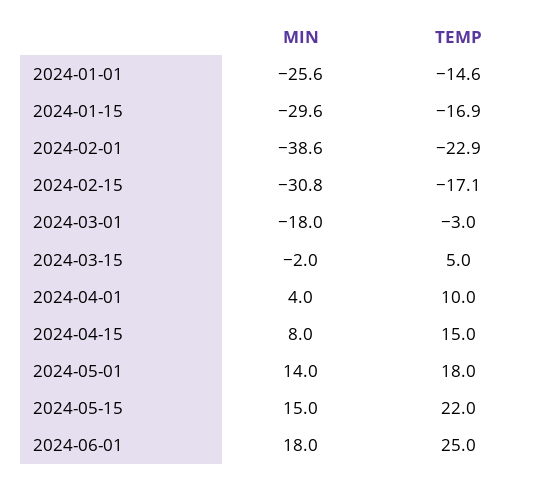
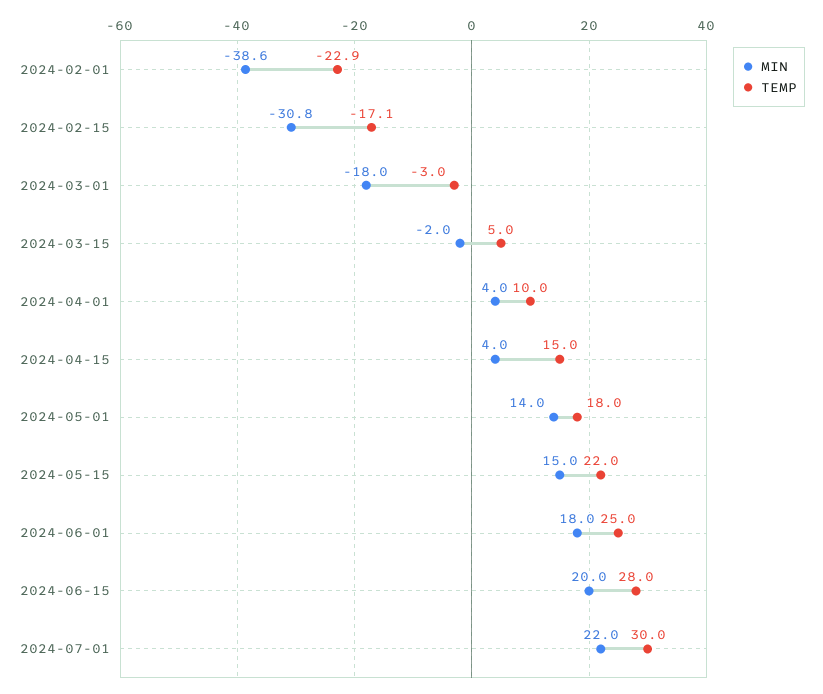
MIN, 2024-01-01: -25.6 -> none
TEMP, 2024-01-01: -14.6 -> none
MIN, 2024-01-15: -29.6 -> none
TEMP, 2024-01-15: -16.9 -> none
MIN, 2024-04-15: 8 -> 4
MIN, 2024-06-15: none -> 20
TEMP, 2024-06-15: none -> 28
MIN, 2024-07-01: none -> 22
TEMP, 2024-07-01: none -> 30

